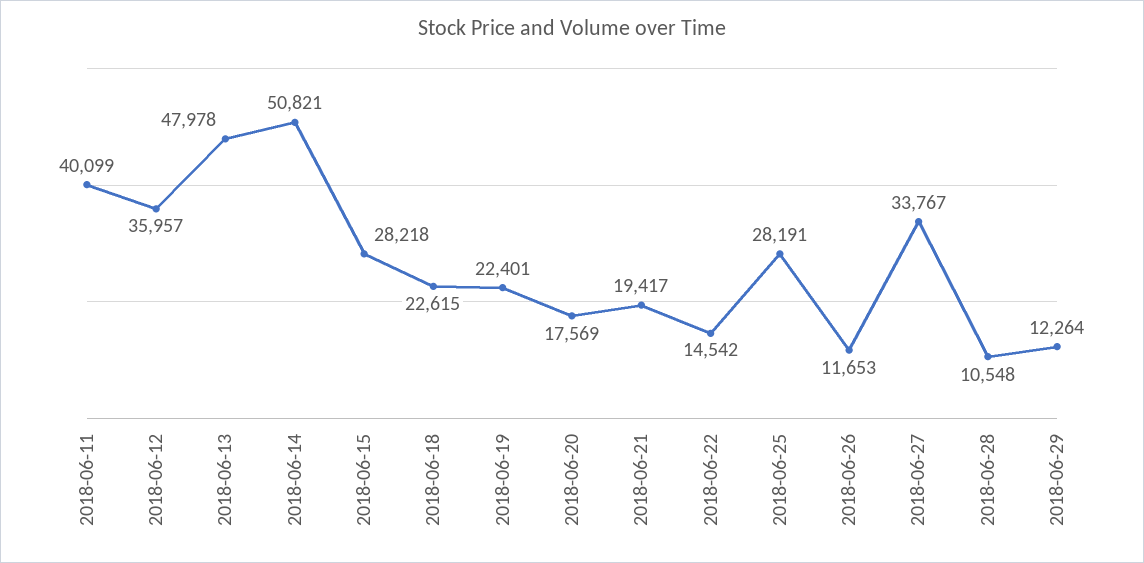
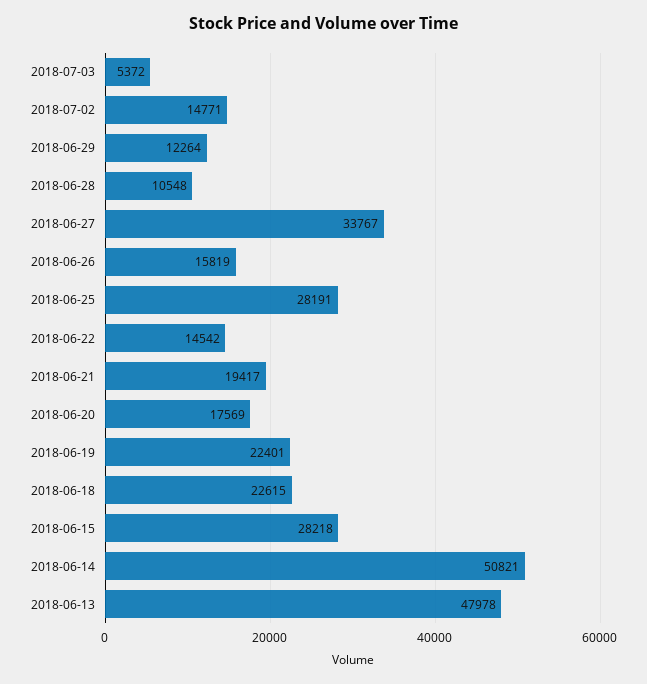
2018-06-11: 40099 -> none
2018-06-12: 35957 -> none
2018-06-26: 11653 -> 15819
2018-07-03: none -> 5372
2018-07-02: none -> 14771

